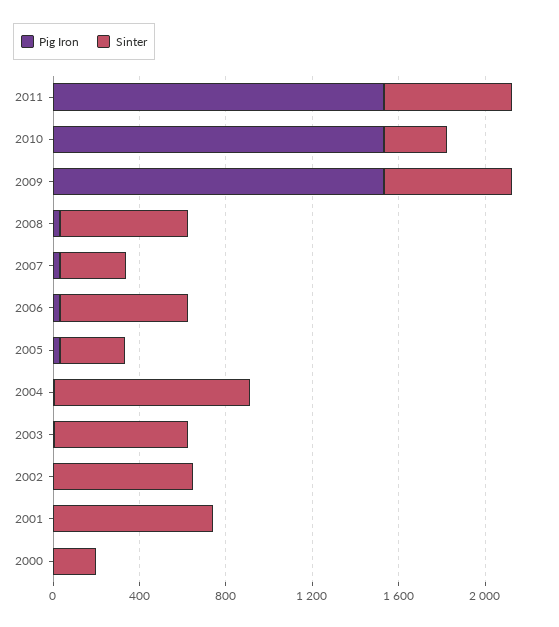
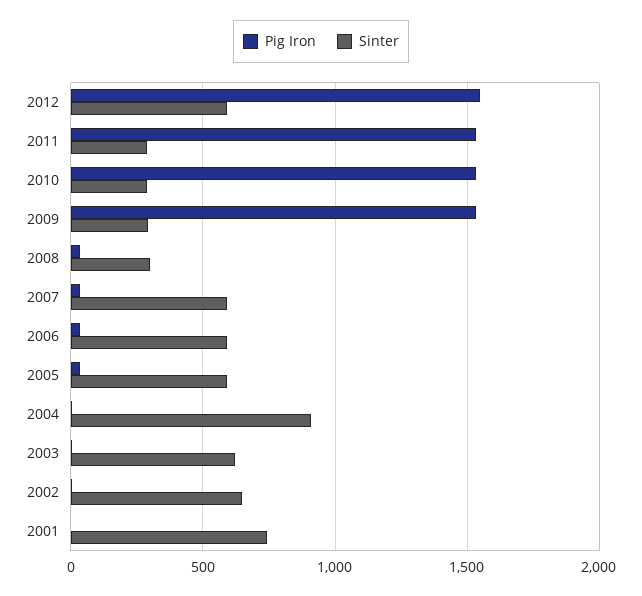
Sinter, 2011: 600 -> 300
Sinter, 2009: 600 -> 300
Sinter, 2008: 600 -> 300
Sinter, 2007: 300 -> 600
Sinter, 2005: 300 -> 600
Pig Iron, 2000: 0 -> none
Sinter, 2000: 200 -> none
Pig Iron, 2012: none -> 1550
Sinter, 2012: none -> 600

